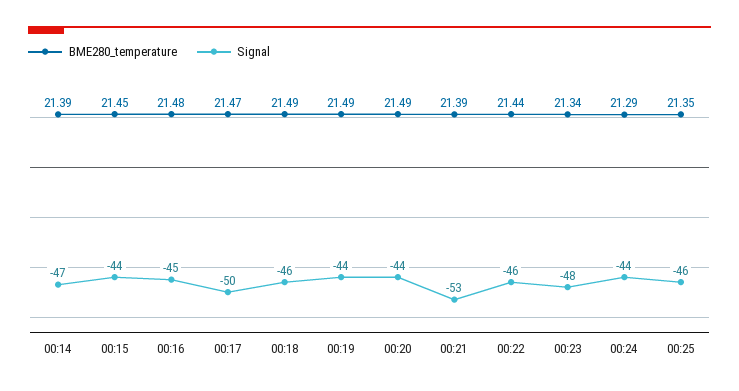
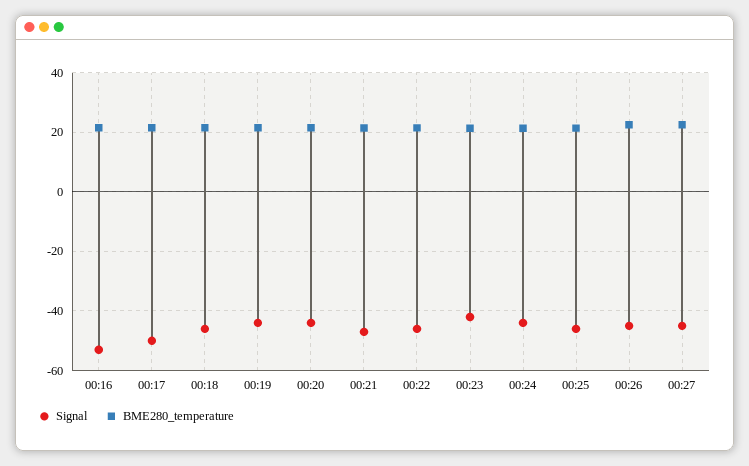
BME280_temperature, 00:14: 21.39 -> none
Signal, 00:14: -47 -> none
BME280_temperature, 00:15: 21.45 -> none
Signal, 00:15: -44 -> none
Signal, 00:16: -45 -> -52.5
Signal, 00:21: -53 -> -47.5
Signal, 00:23: -48 -> -42.5
Signal, 00:26: none -> -45
BME280_temperature, 00:26: none -> 22.5
Signal, 00:27: none -> -45
BME280_temperature, 00:27: none -> 22.5

